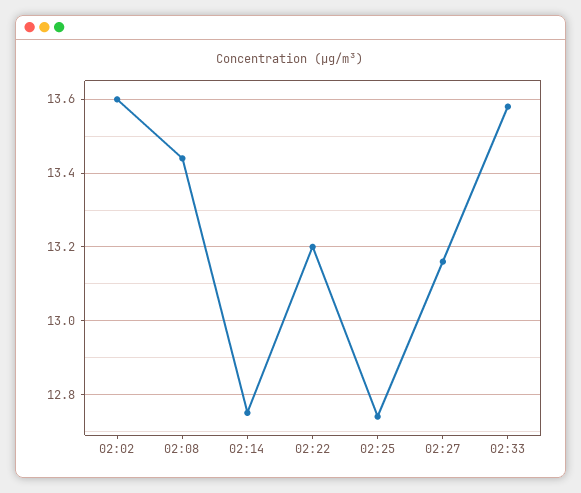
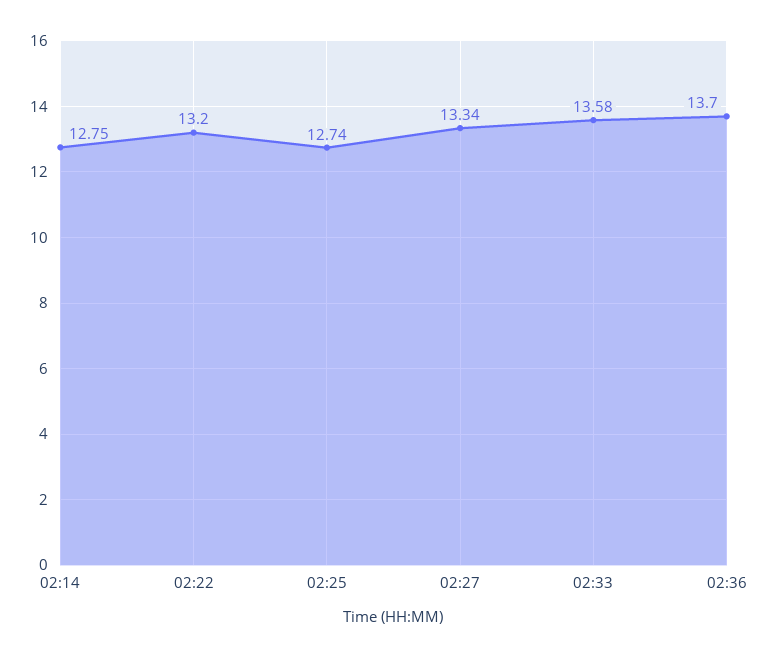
02:02: 13.6 -> none
02:08: 13.45 -> none
02:27: 13.15 -> 13.34
02:36: none -> 13.7

